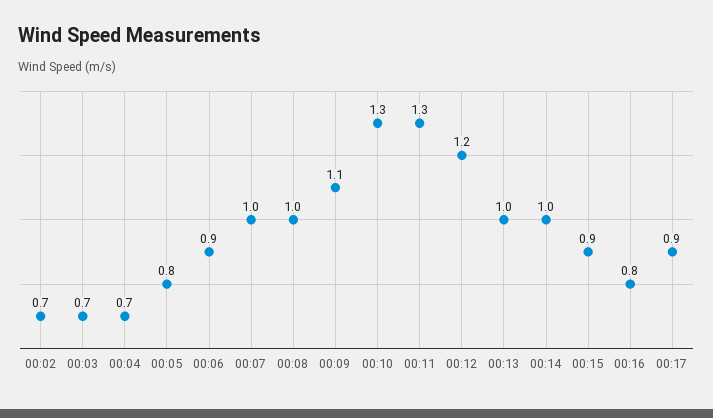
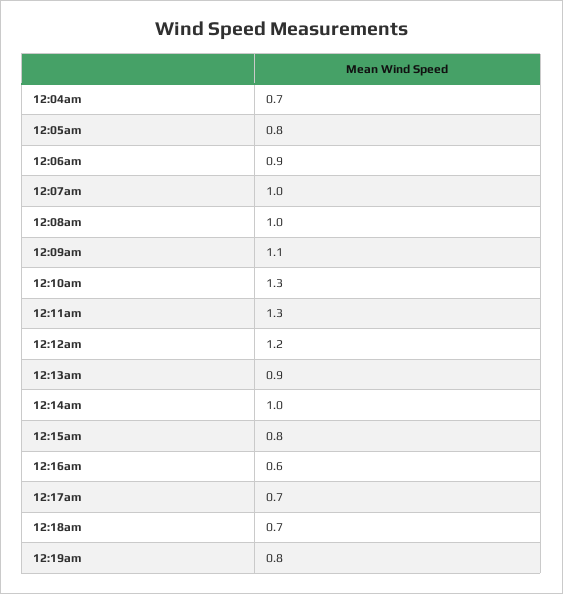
00:02: 0.7 -> none
00:03: 0.7 -> none
00:13: 1 -> 0.9
00:15: 0.9 -> 0.8
00:16: 0.8 -> 0.6
00:17: 0.9 -> 0.7
12:18am: none -> 0.7
12:19am: none -> 0.8

